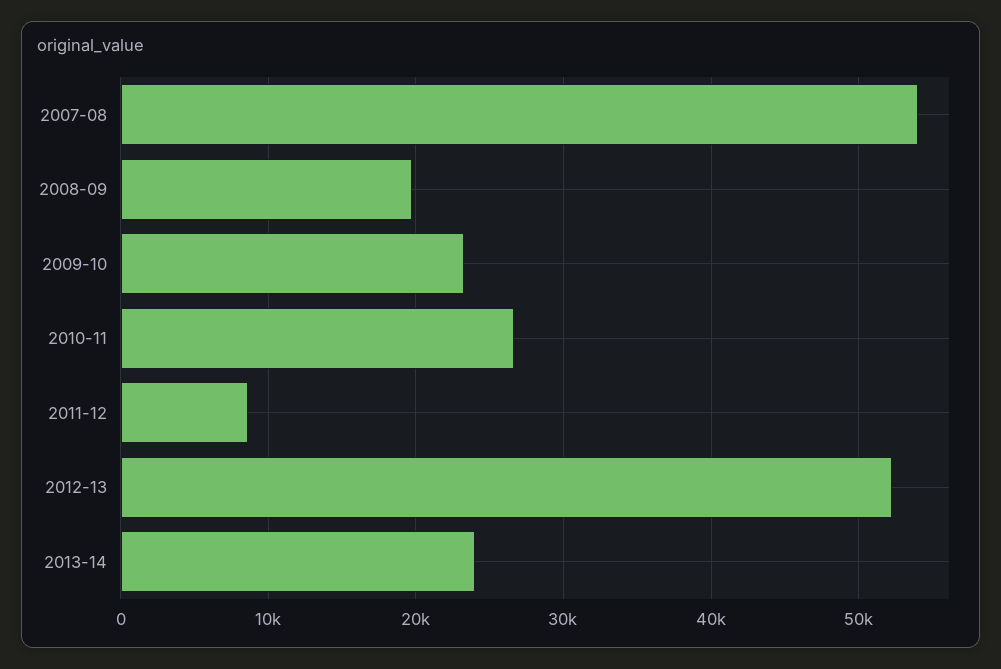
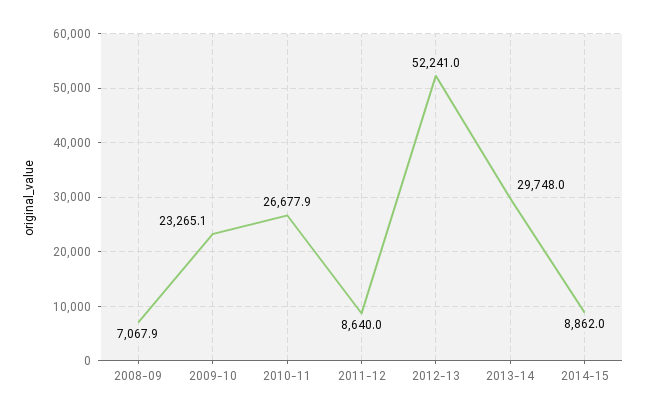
2007-08: 54000 -> none
2008-09: 20000 -> 7067.9
2013-14: 24000 -> 29748
2014-15: none -> 8862

